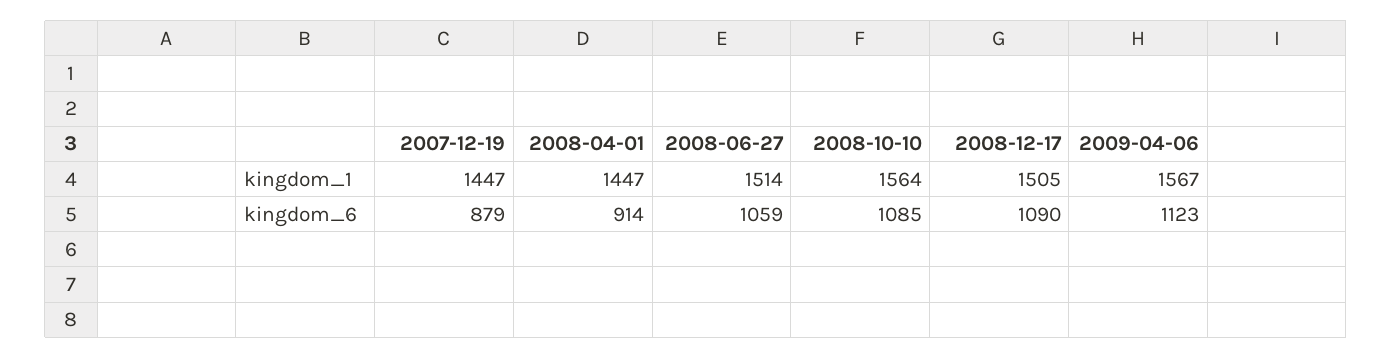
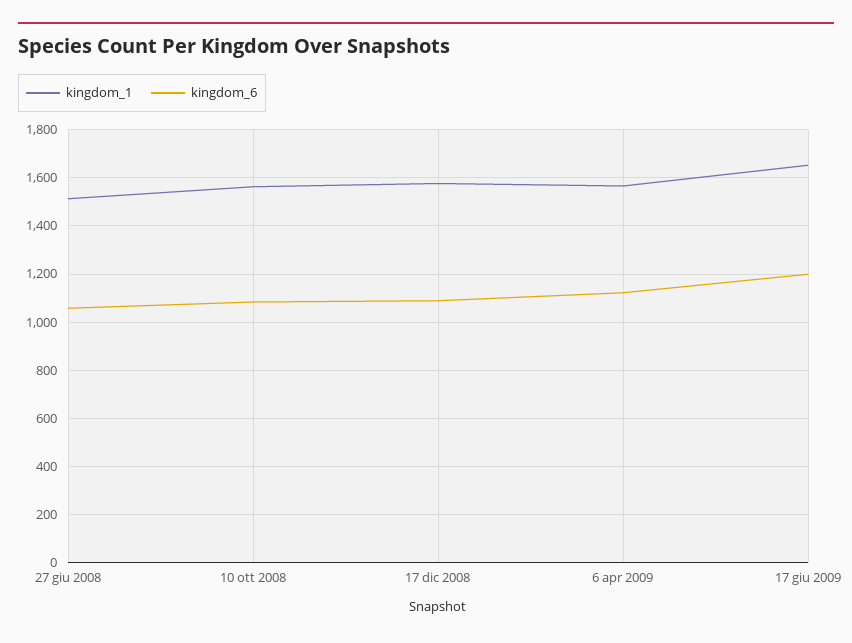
kingdom_1, 2007-12-19: 1447 -> none
kingdom_1, 2008-04-01: 1447 -> none
kingdom_1, 2008-12-17: 1505 -> 1575
kingdom_6, 2007-12-19: 879 -> none
kingdom_6, 2008-04-01: 914 -> none
kingdom_1, 17 giu 2009: none -> 1650
kingdom_6, 17 giu 2009: none -> 1200

